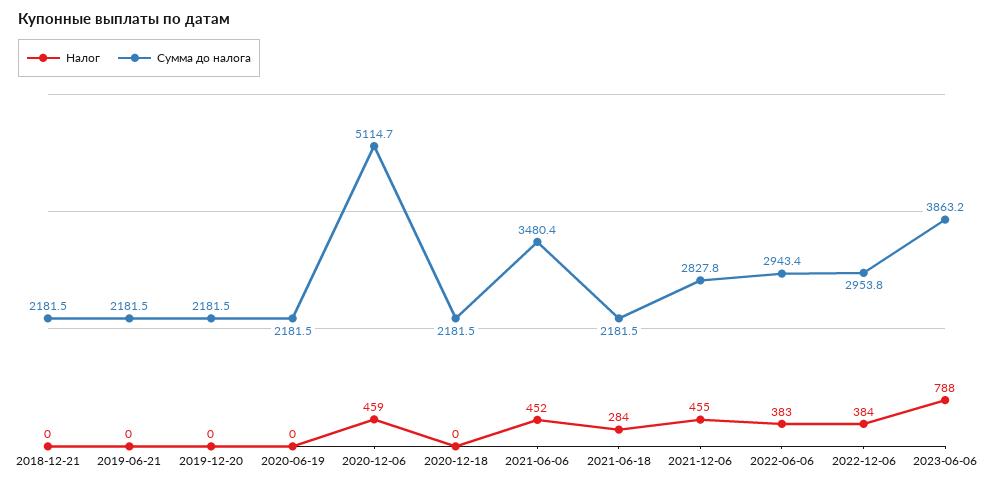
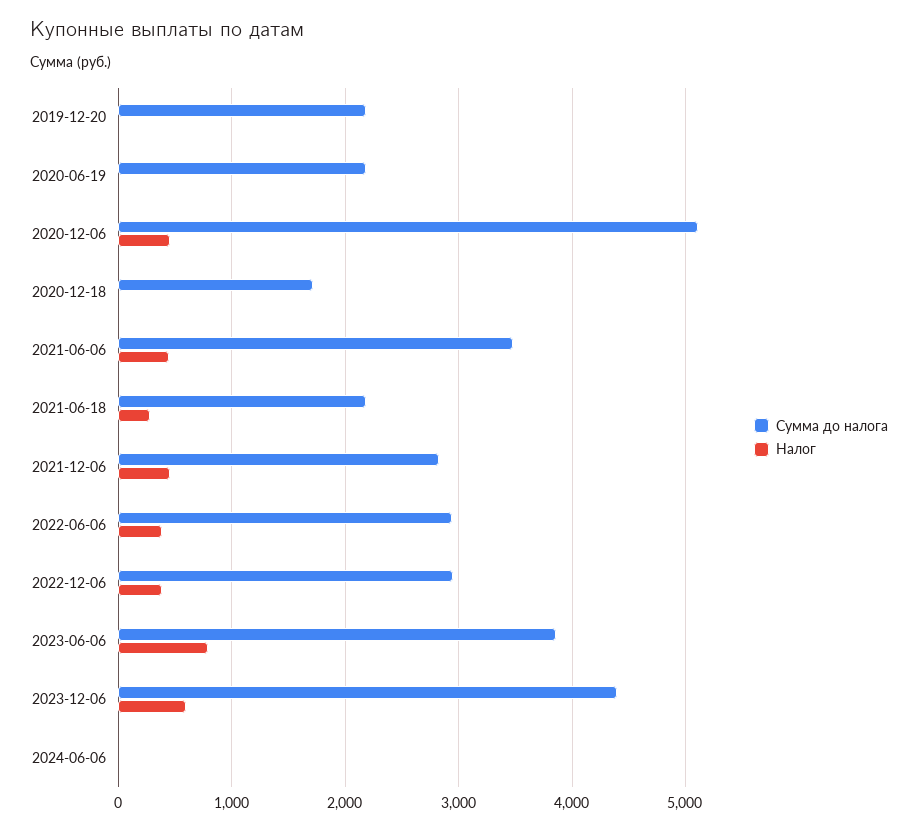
Налог, 2018-12-21: 0 -> none
Сумма до налога, 2018-12-21: 2181.5 -> none
Налог, 2019-06-21: 0 -> none
Сумма до налога, 2019-06-21: 2181.5 -> none
Сумма до налога, 2020-12-18: 2181.5 -> 1700
Сумма до налога, 2023-12-06: none -> 4400
Налог, 2023-12-06: none -> 600
Сумма до налога, 2024-06-06: none -> 0
Налог, 2024-06-06: none -> 0

